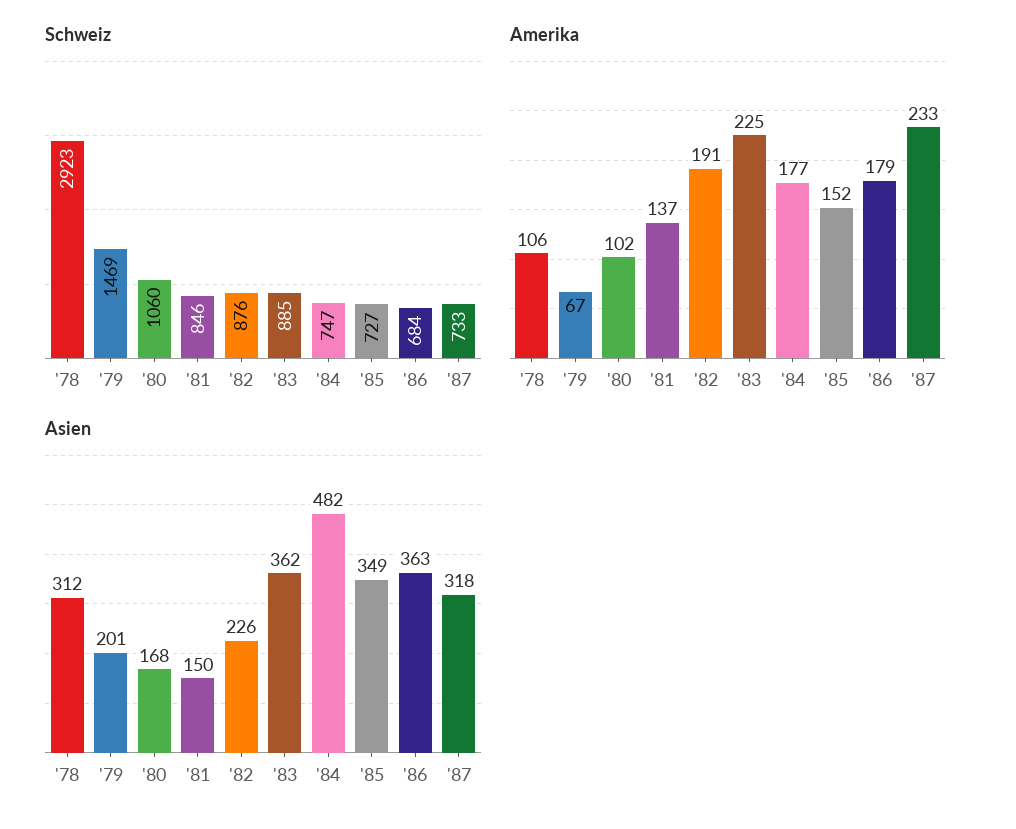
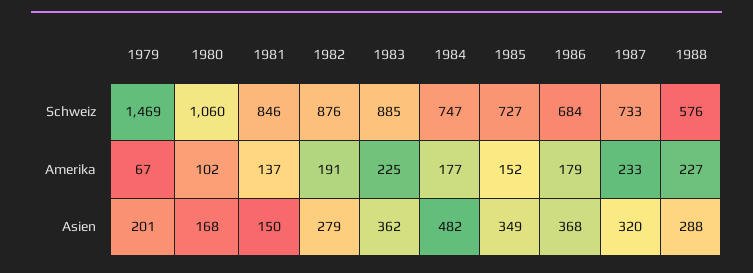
Schweiz, '78: 2923 -> none
Amerika, '78: 106 -> none
Asien, '78: 312 -> none
Asien, '82: 226 -> 279
Asien, '86: 363 -> 368
Asien, '87: 318 -> 320
Schweiz, 1988: none -> 576
Amerika, 1988: none -> 227
Asien, 1988: none -> 288

